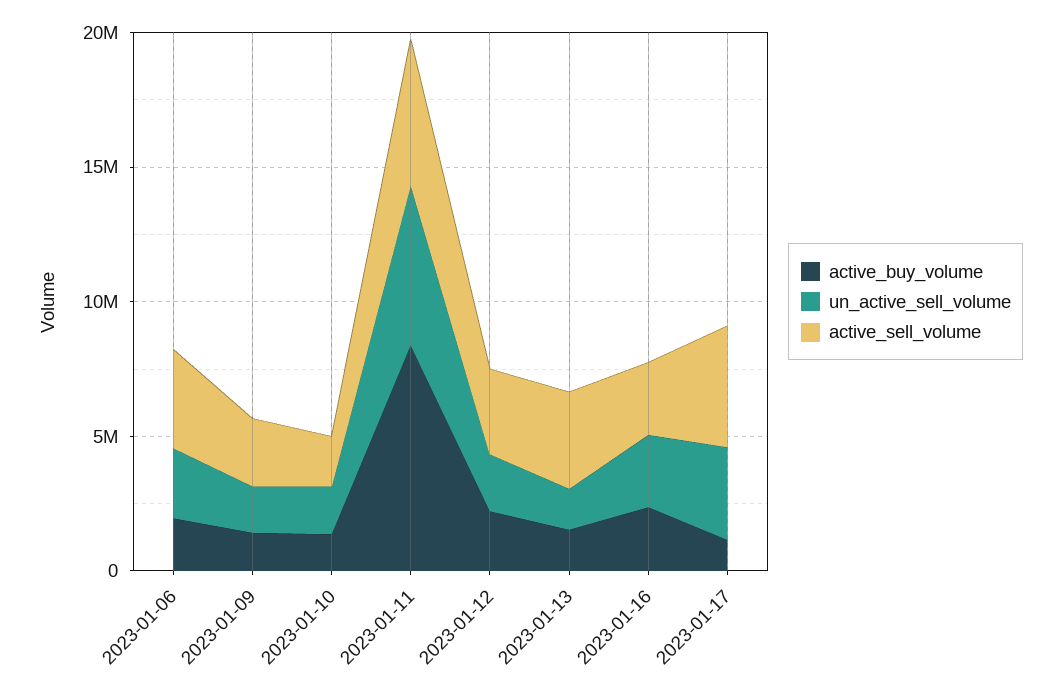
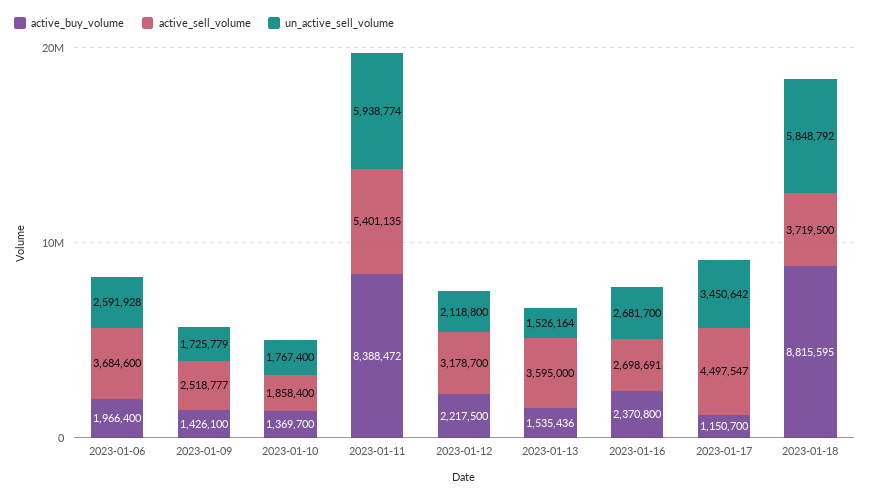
active_buy_volume, 2023-01-18: none -> 8815595
active_sell_volume, 2023-01-18: none -> 3719500
un_active_sell_volume, 2023-01-18: none -> 5848792

